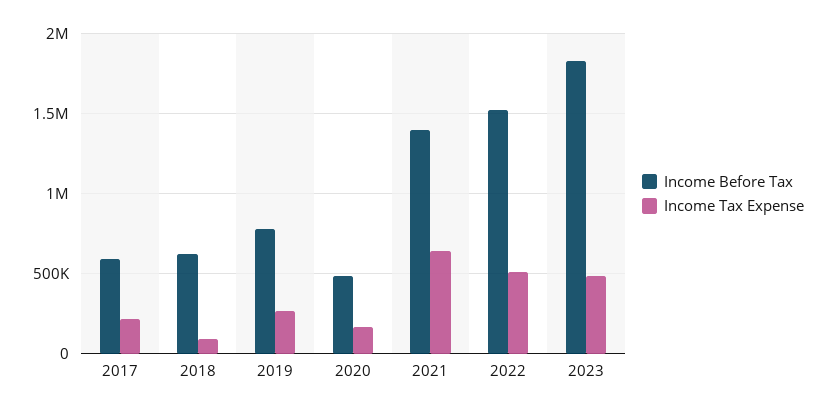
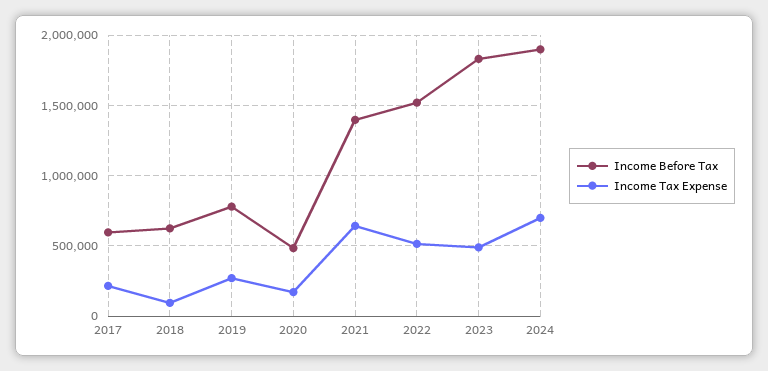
Income Before Tax, 2024: none -> 1900000
Income Tax Expense, 2024: none -> 700000

